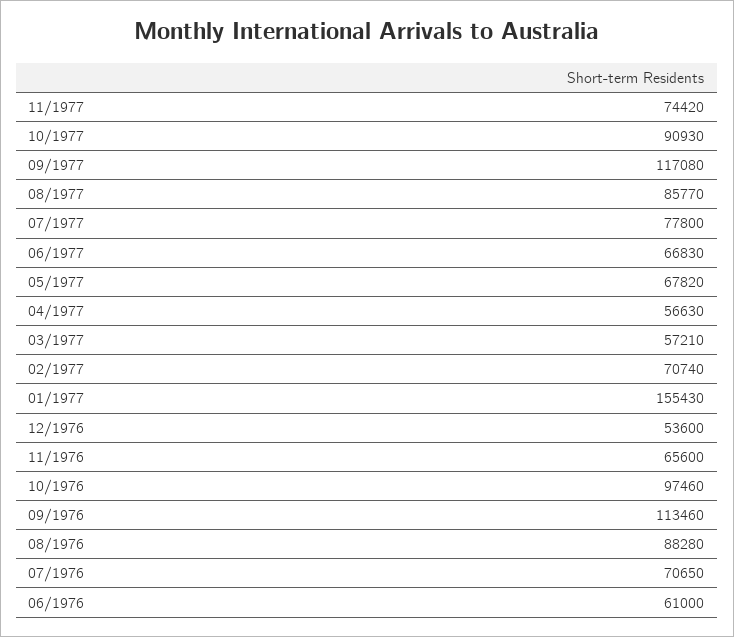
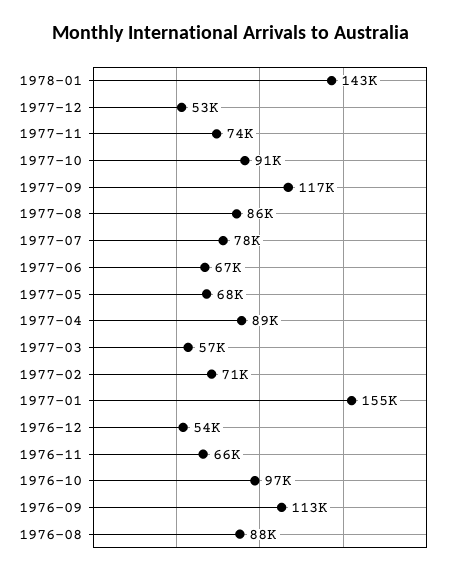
04/1977: 56630 -> 89000
07/1976: 70650 -> none
06/1976: 61000 -> none
1978-01: none -> 143000
1977-12: none -> 53000

